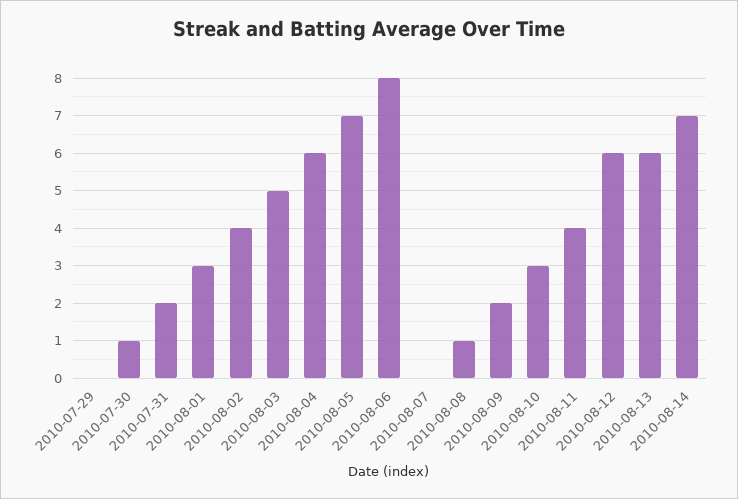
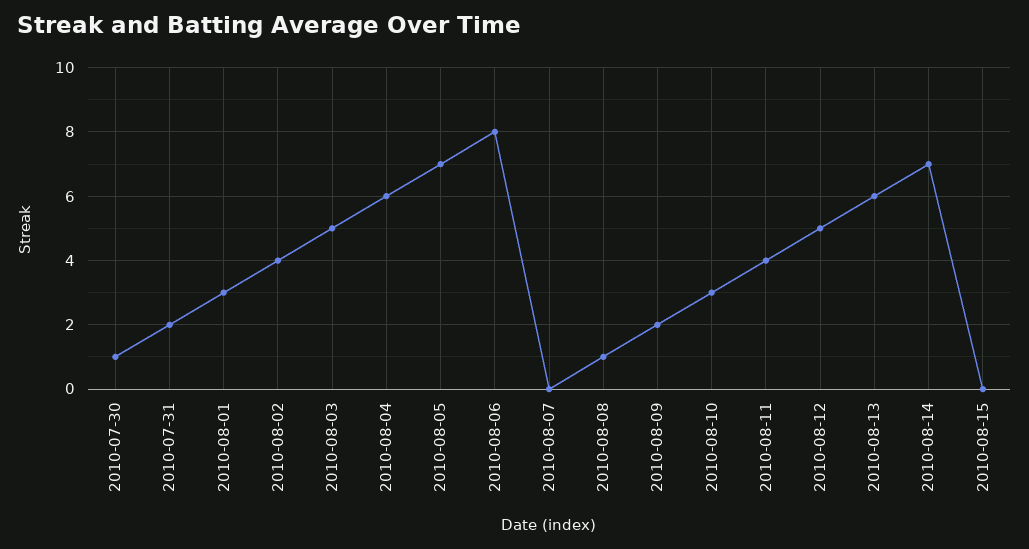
2010-07-29: 0 -> none
2010-08-12: 6 -> 5
2010-08-15: none -> 0

